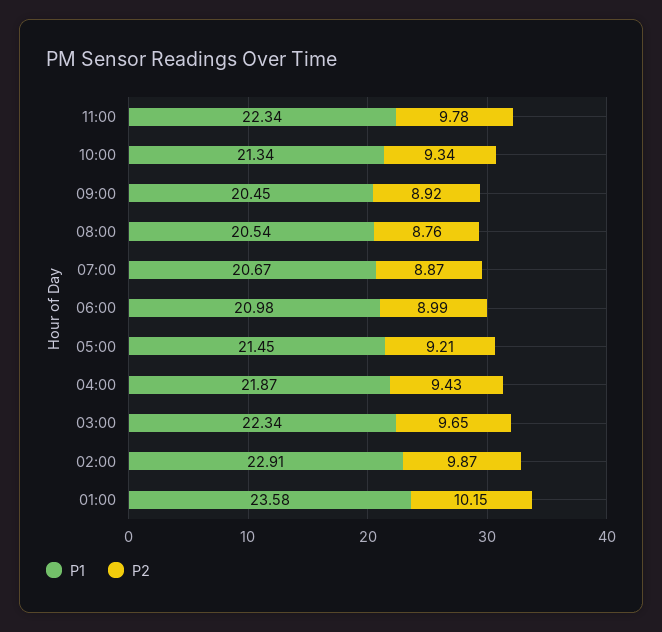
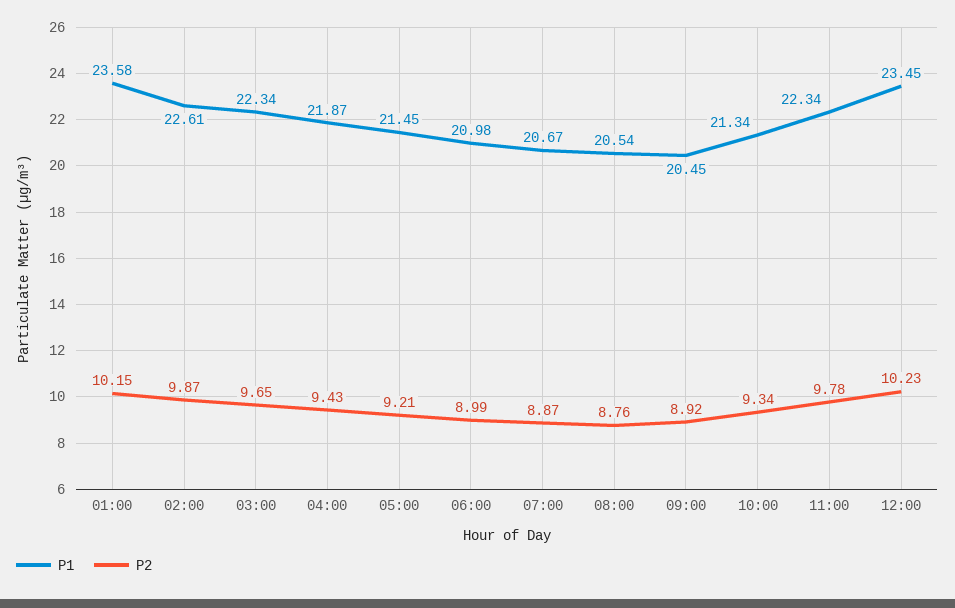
P1, 02:00: 22.91 -> 22.61
P1, 12:00: none -> 23.45
P2, 12:00: none -> 10.23

